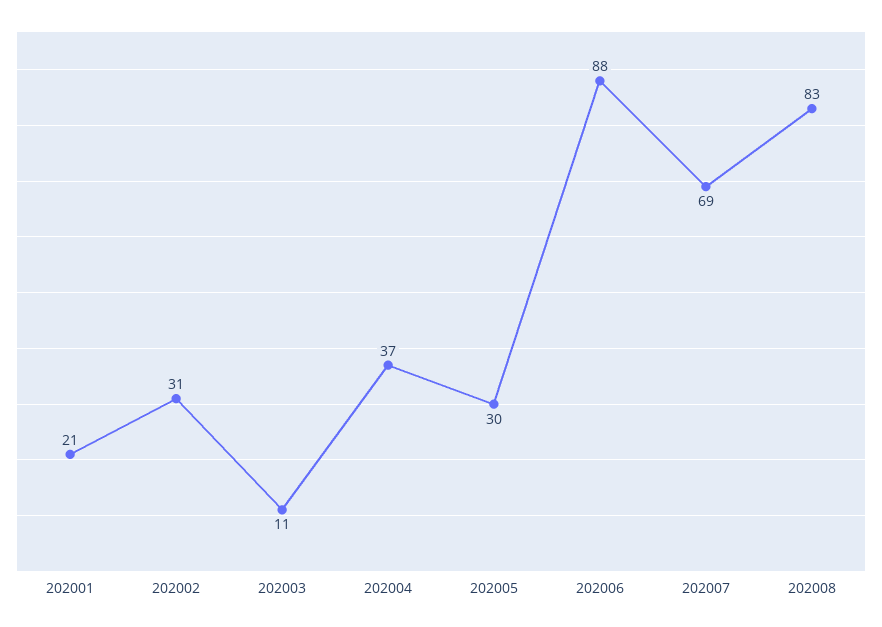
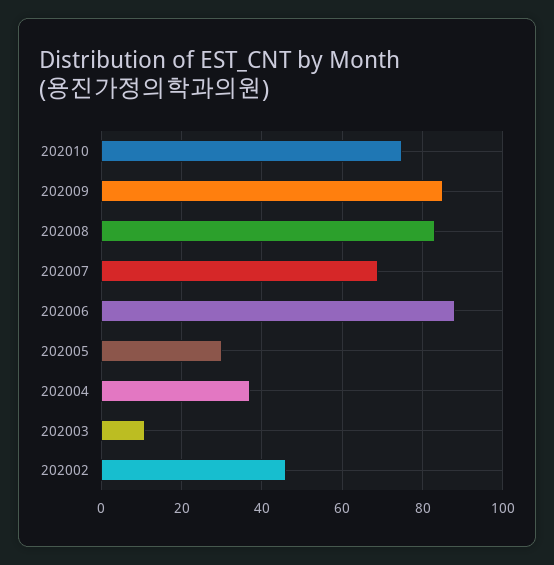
202001: 21 -> none
202002: 31 -> 45
202010: none -> 75
202009: none -> 85

